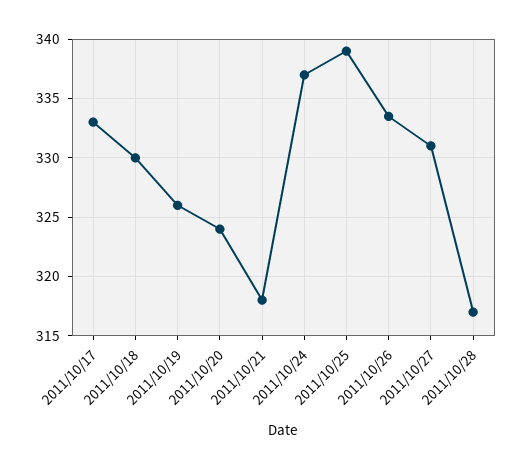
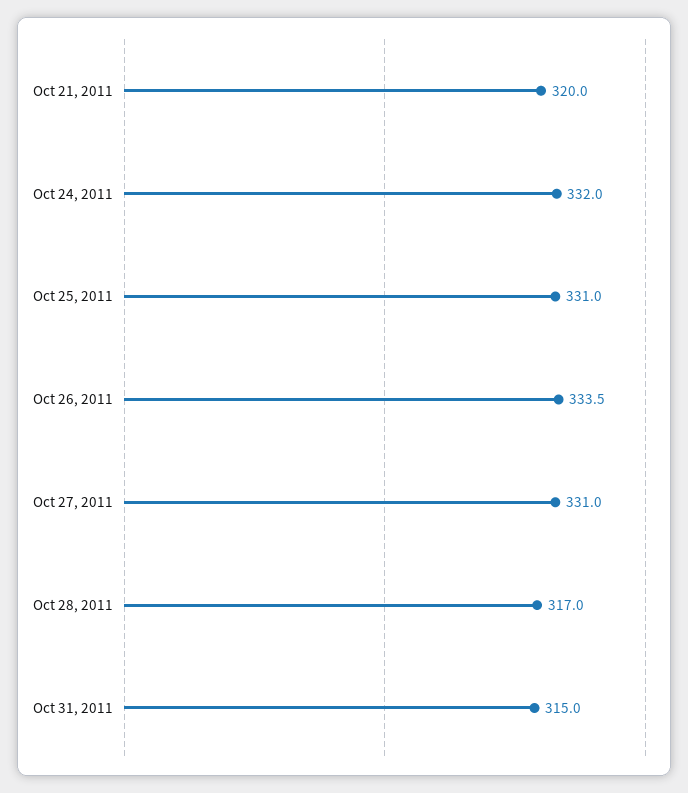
2011/10/17: 333 -> none
2011/10/18: 330 -> none
2011/10/19: 326 -> none
2011/10/20: 324 -> none
2011/10/21: 318 -> 320
2011/10/24: 337 -> 332
2011/10/25: 339 -> 331
Oct 31, 2011: none -> 315

